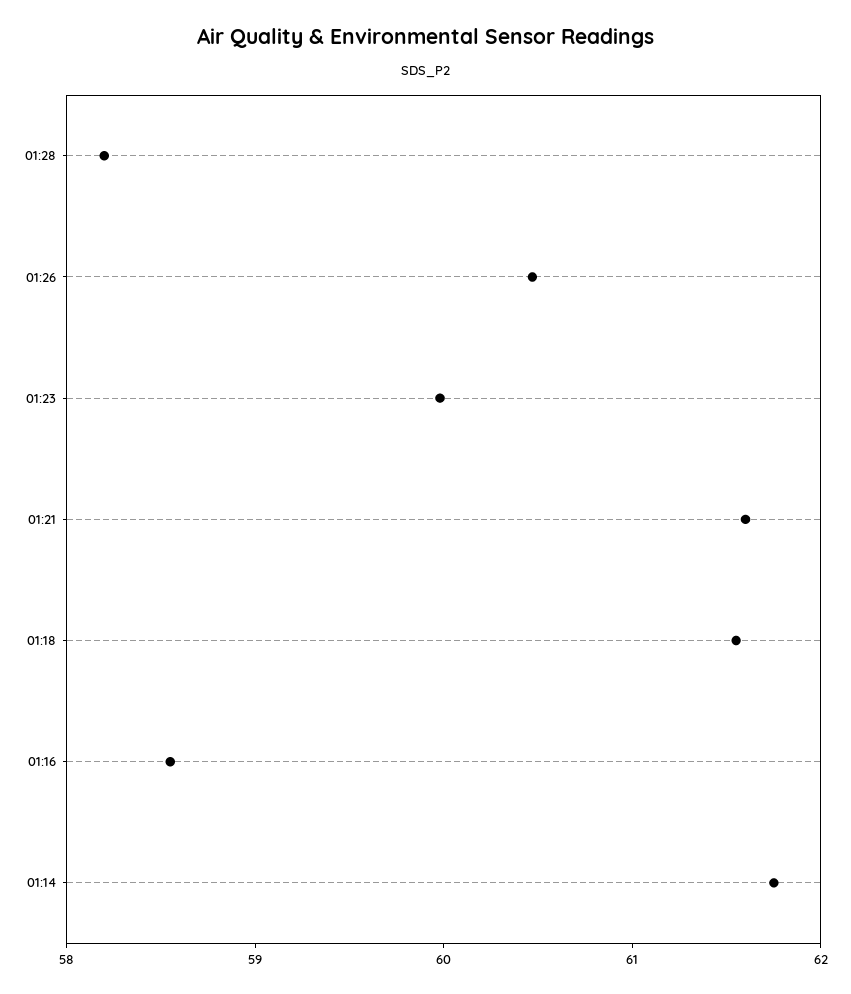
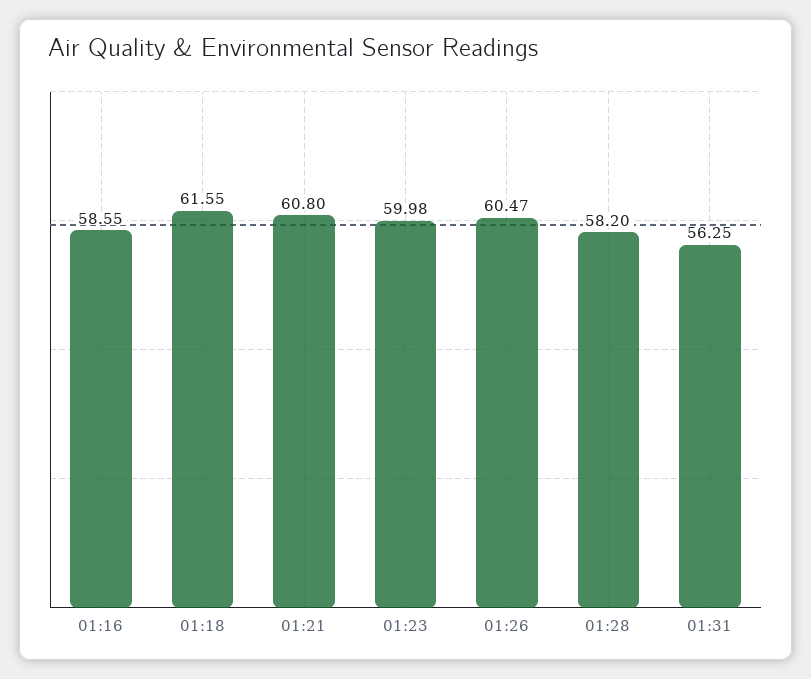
01:21: 61.6 -> 60.8
01:14: 61.8 -> none
01:31: none -> 56.25

